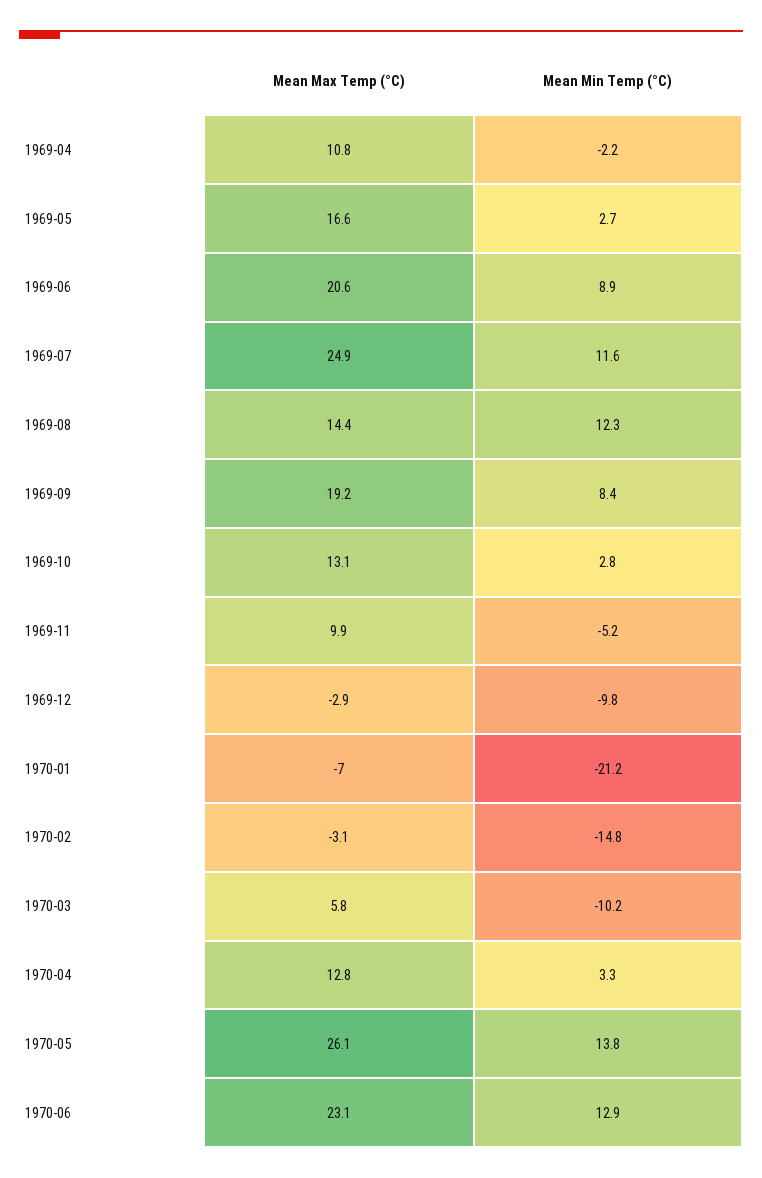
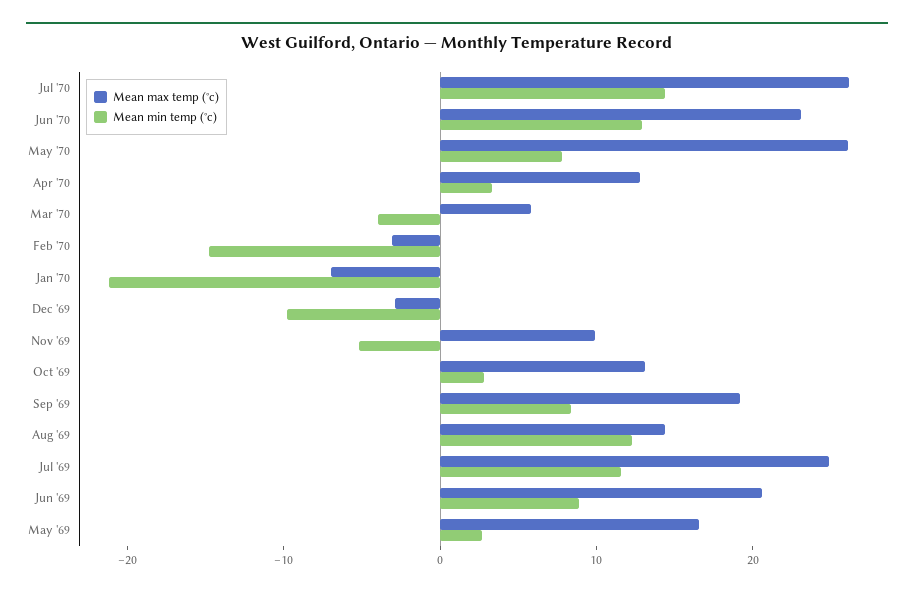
Mean Max Temp (°C), 1969-04: 10.8 -> none
Mean Min Temp (°C), 1969-04: -2.2 -> none
Mean Min Temp (°C), 1970-03: -10.2 -> -4
Mean Min Temp (°C), 1970-05: 13.8 -> 8
Mean Max Temp (°C), Jul '70: none -> 26
Mean Min Temp (°C), Jul '70: none -> 14

